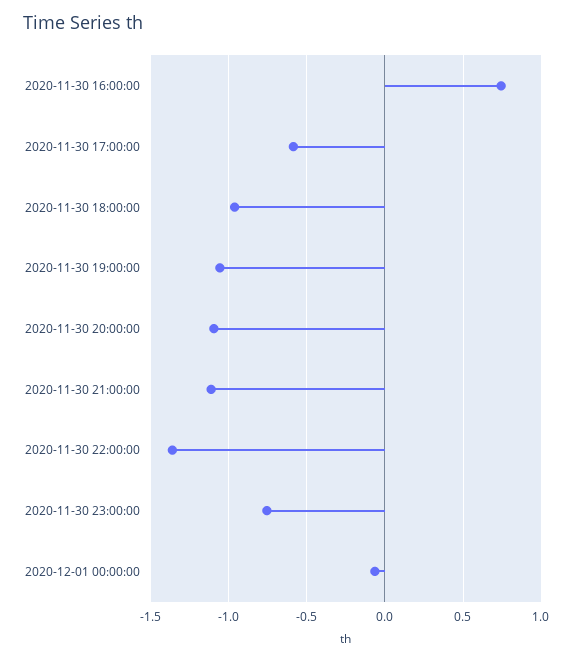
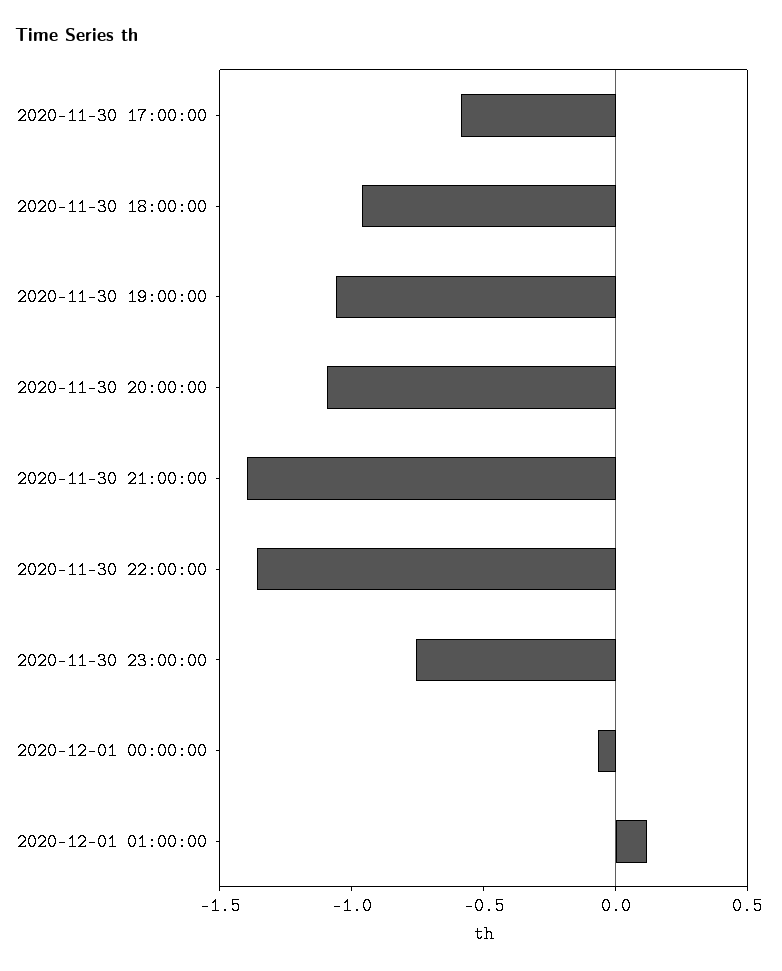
2020-11-30 16:00:00: 0.75 -> none
2020-11-30 21:00:00: -1.1 -> -1.4
2020-12-01 01:00:00: none -> 0.1

